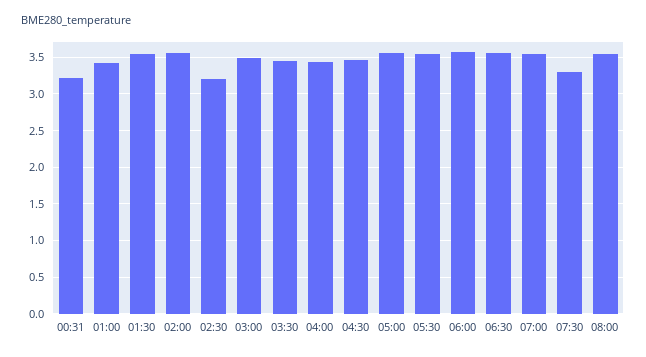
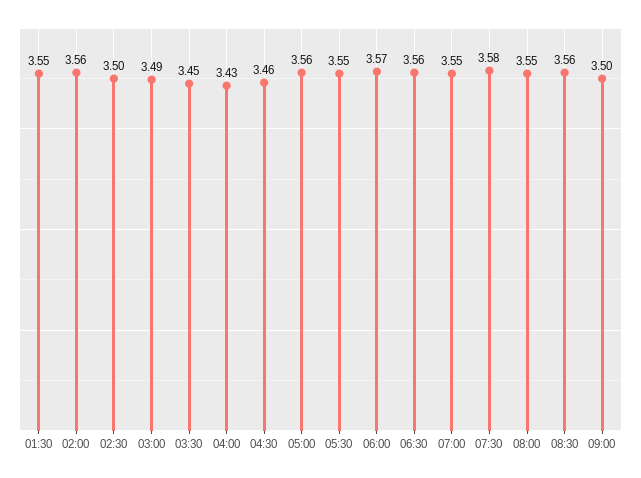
00:31: 3.2 -> none
01:00: 3.4 -> none
02:30: 3.2 -> 3.5
07:30: 3.3 -> 3.58
08:30: none -> 3.56
09:00: none -> 3.5

